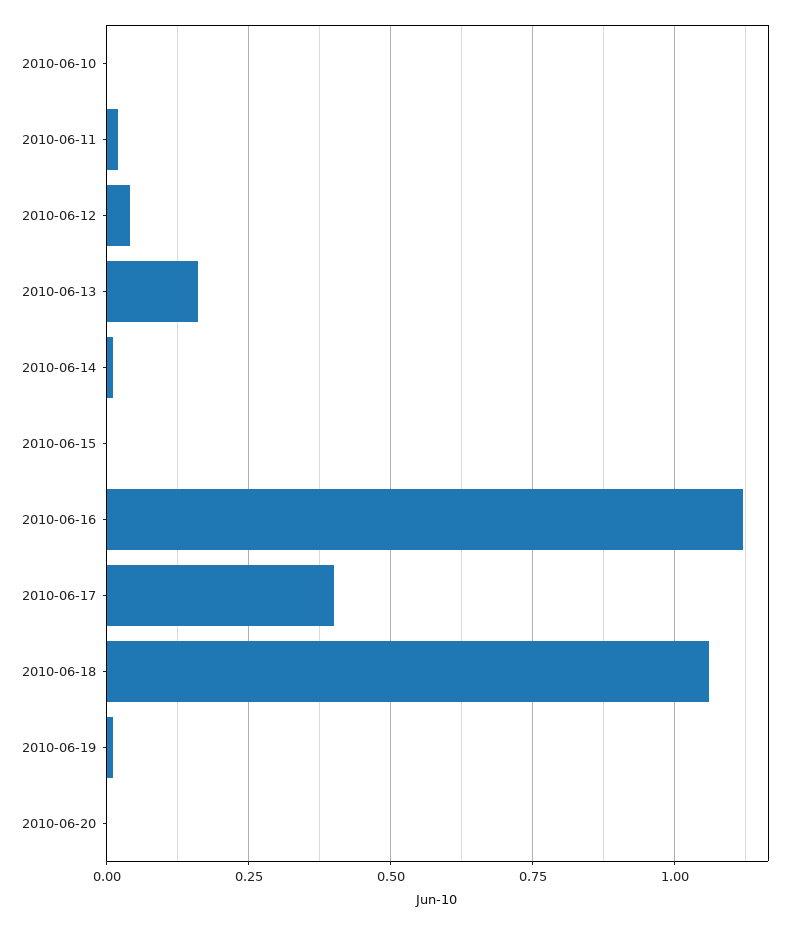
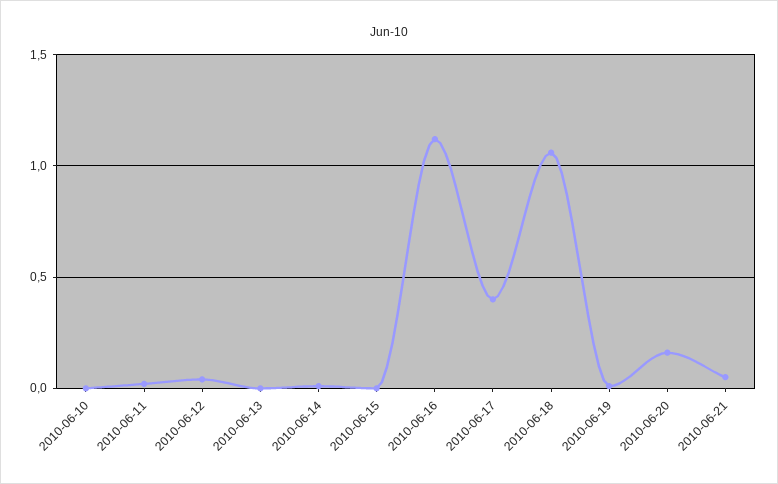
2010-06-13: 0.15 -> 0
2010-06-20: 0 -> 0.15
2010-06-21: none -> 0.05

